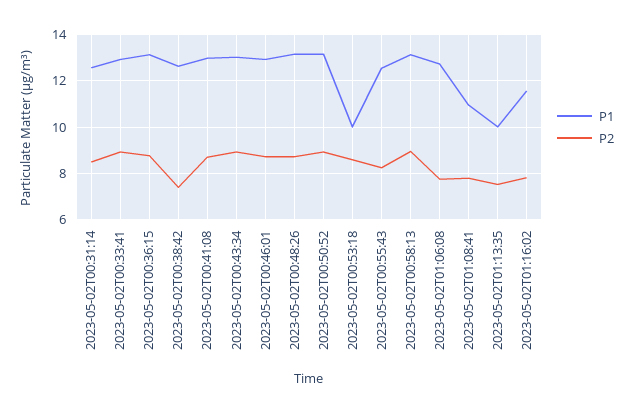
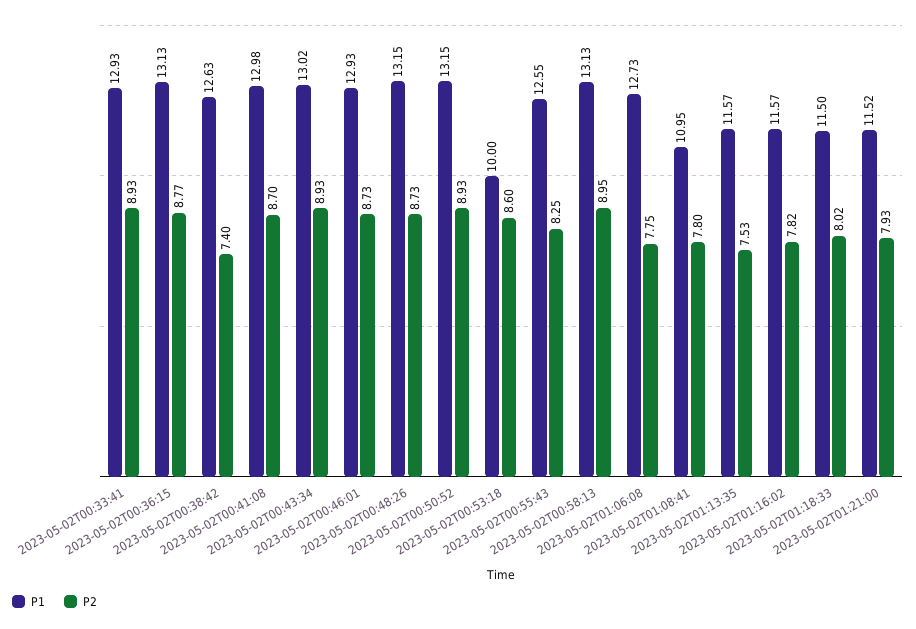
P1, 2023-05-02T00:31:14: 12.5 -> none
P2, 2023-05-02T00:31:14: 8.5 -> none
P1, 2023-05-02T01:13:35: 10 -> 11.57
P1, 2023-05-02T01:18:33: none -> 11.5
P2, 2023-05-02T01:18:33: none -> 8.02
P1, 2023-05-02T01:21:00: none -> 11.52
P2, 2023-05-02T01:21:00: none -> 7.93

